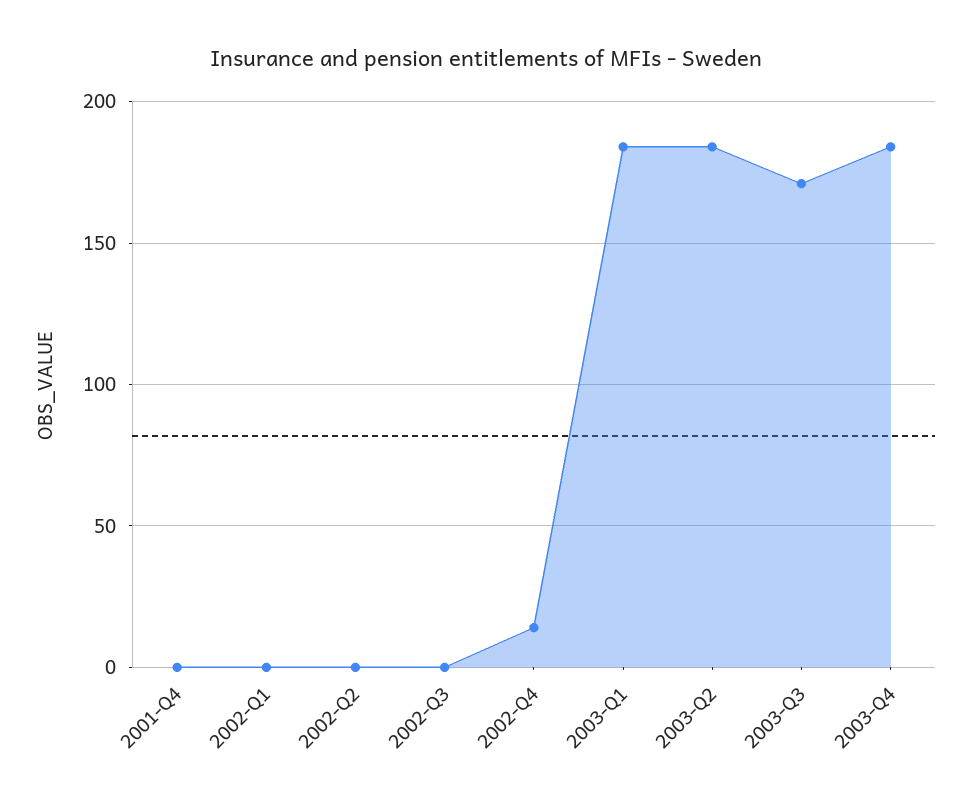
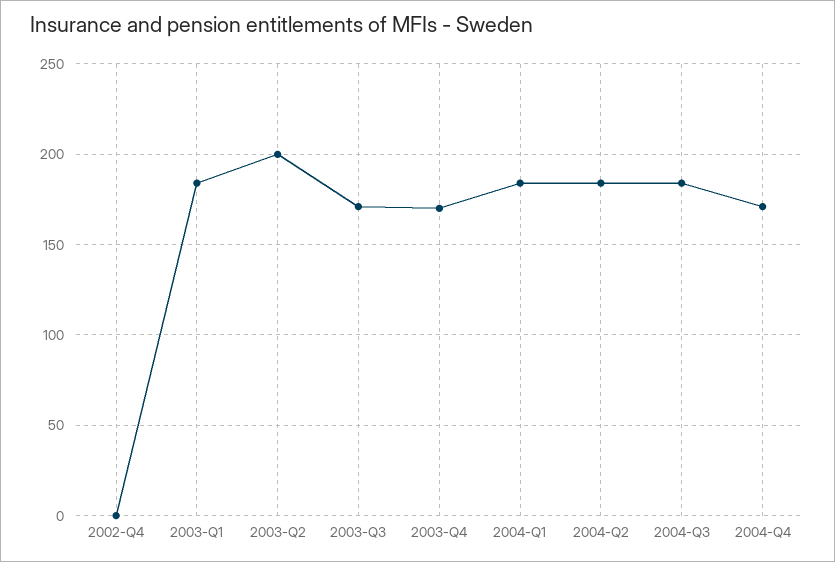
2001-Q4: 0 -> none
2002-Q1: 0 -> none
2002-Q2: 0 -> none
2002-Q3: 0 -> none
2002-Q4: 15 -> 0
2003-Q2: 185 -> 200
2003-Q4: 185 -> 170
2004-Q1: none -> 185
2004-Q2: none -> 185
2004-Q3: none -> 185
2004-Q4: none -> 170

